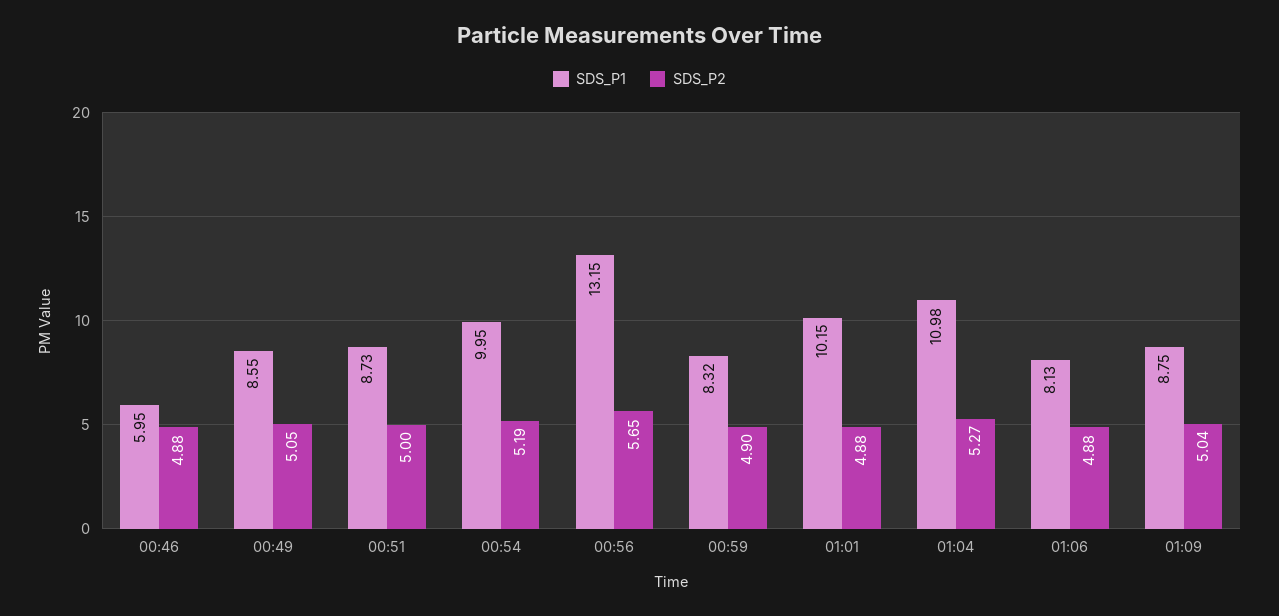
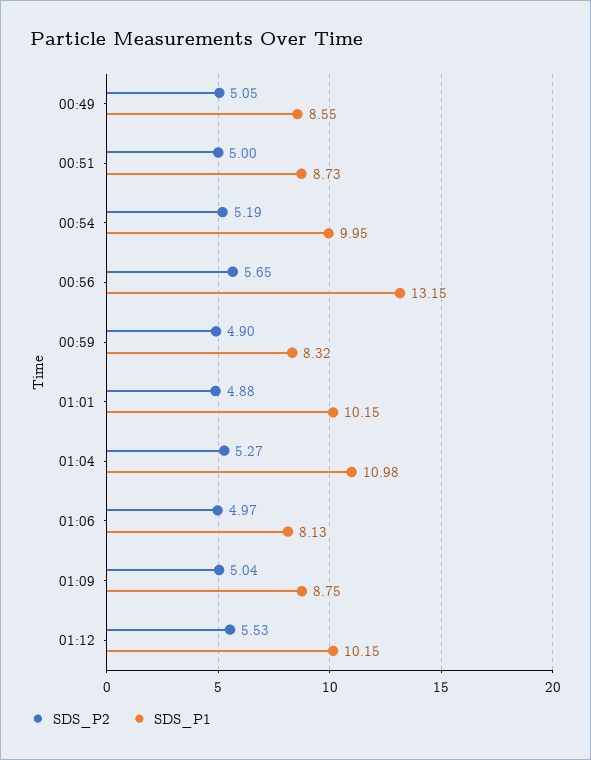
SDS_P1, 00:46: 5.95 -> none
SDS_P2, 00:46: 4.88 -> none
SDS_P2, 01:06: 4.88 -> 4.97
SDS_P2, 01:12: none -> 5.53
SDS_P1, 01:12: none -> 10.15

